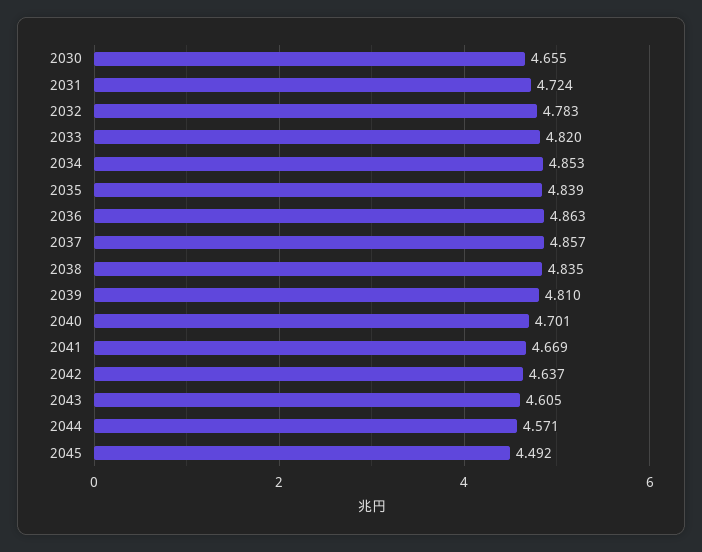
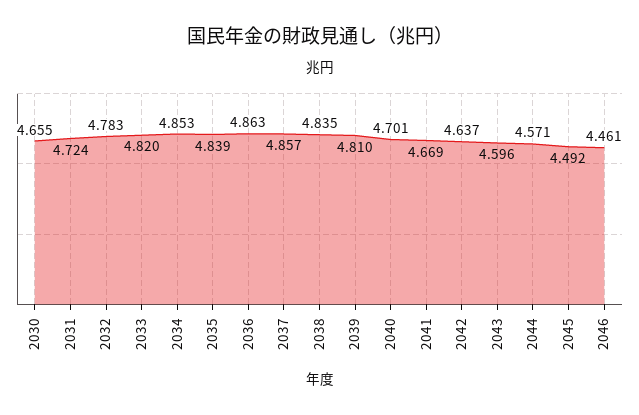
2043: 4.605 -> 4.596
2046: none -> 4.461

